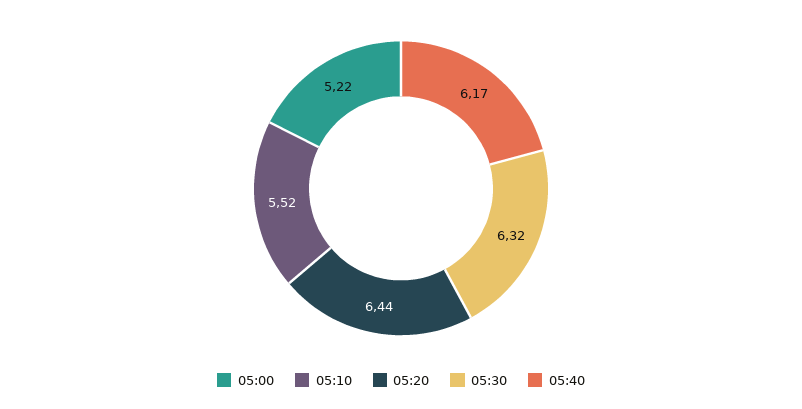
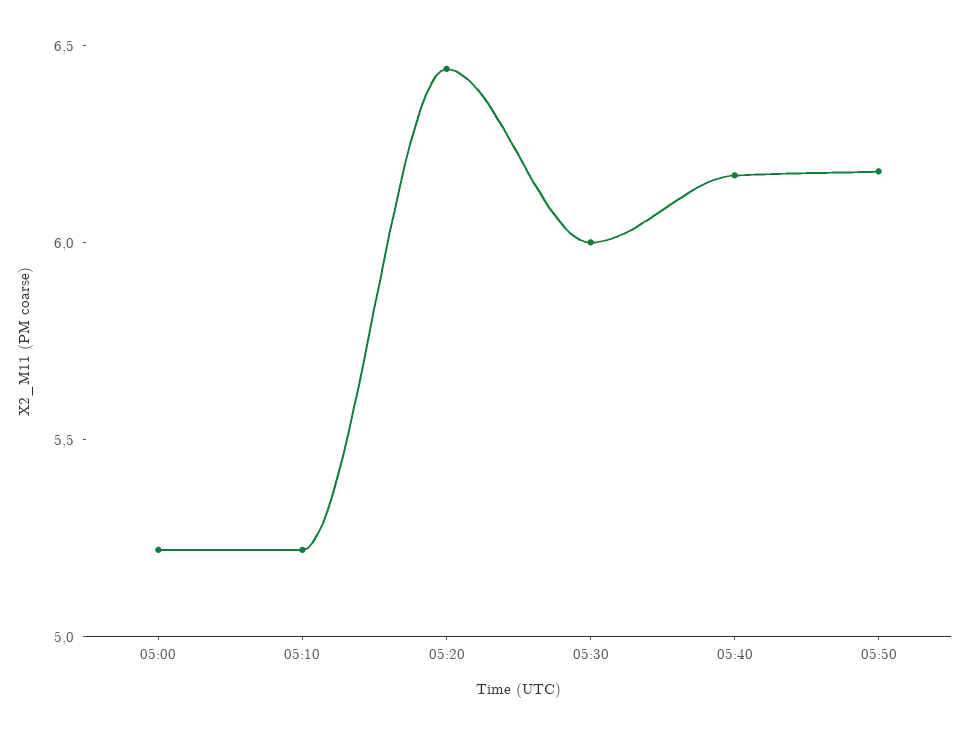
05:10: 5.52 -> 5.2
05:30: 6.32 -> 6
05:50: none -> 6.2

